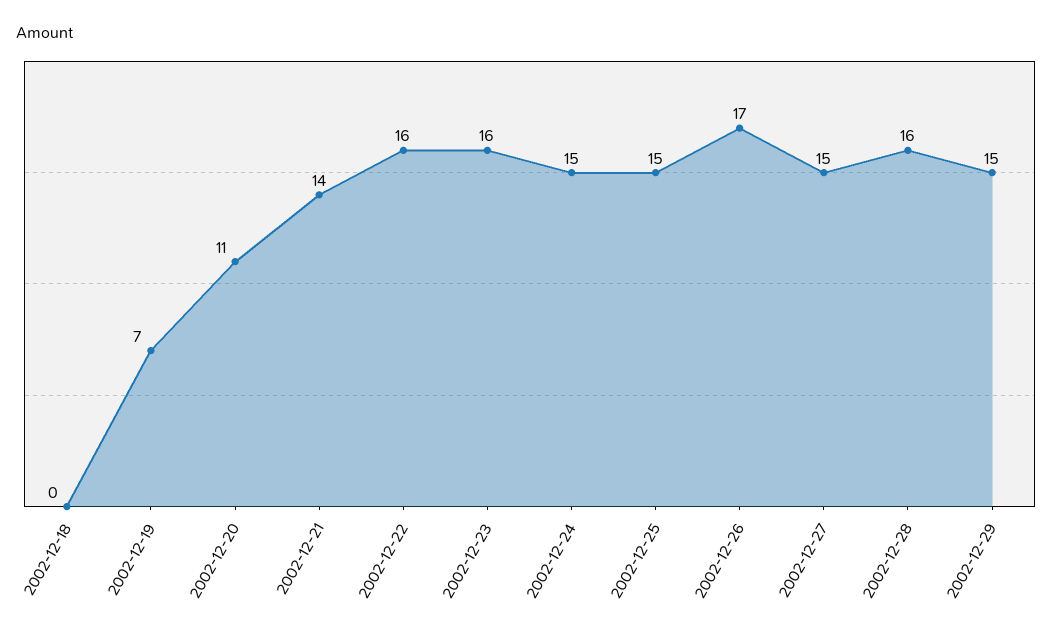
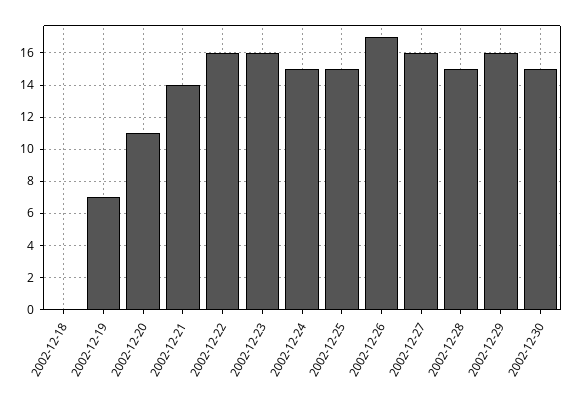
2002-12-27: 15 -> 16
2002-12-28: 16 -> 15
2002-12-29: 15 -> 16
2002-12-30: none -> 15

